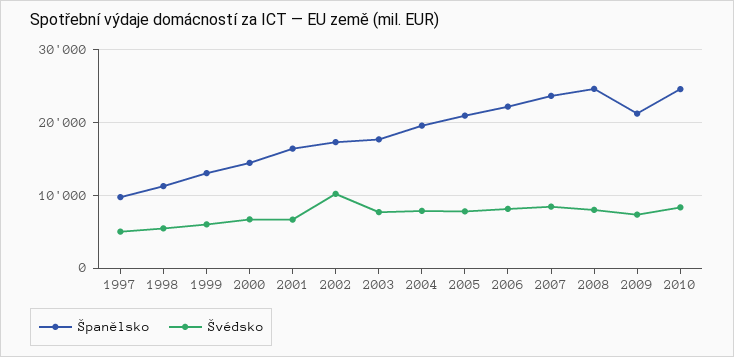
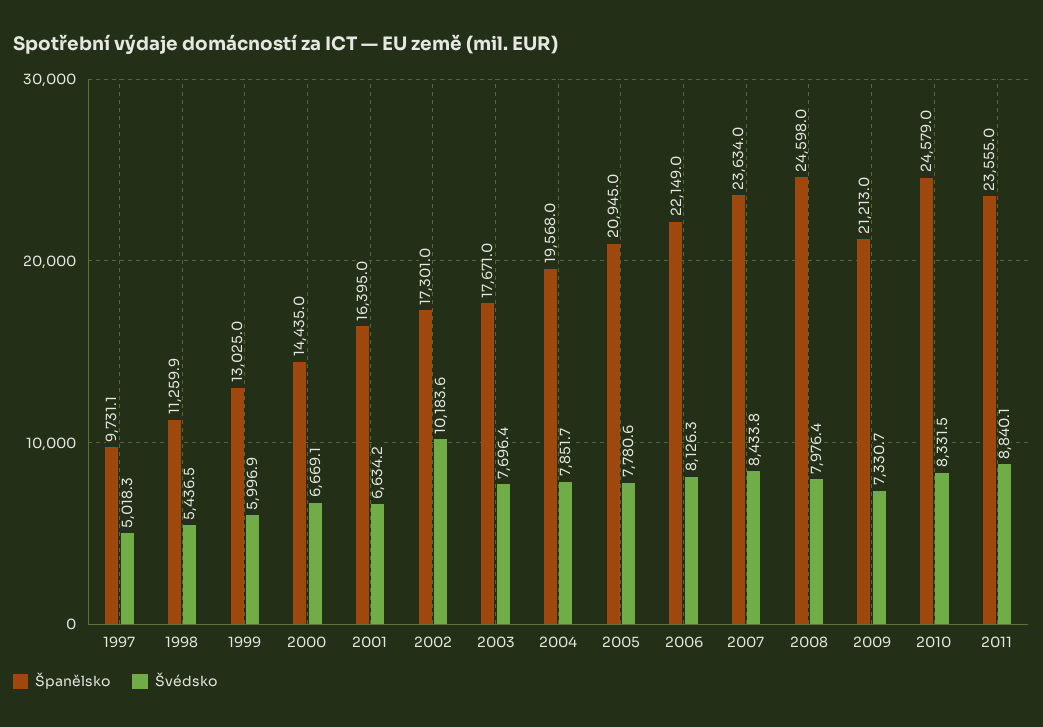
Španělsko, 2011: none -> 23555
Švédsko, 2011: none -> 8840.1

